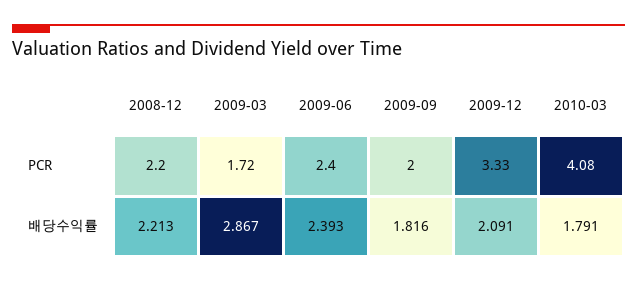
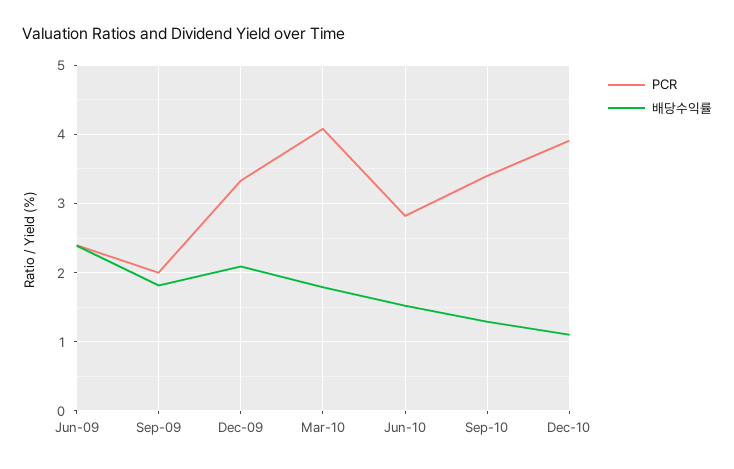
PCR, 2008-12: 2.2 -> none
PCR, 2009-03: 1.72 -> none
배당수익률, 2008-12: 2.213 -> none
배당수익률, 2009-03: 2.867 -> none
PCR, Jun-10: none -> 2.8
배당수익률, Jun-10: none -> 1.5
PCR, Sep-10: none -> 3.4
배당수익률, Sep-10: none -> 1.3
PCR, Dec-10: none -> 3.9
배당수익률, Dec-10: none -> 1.1

